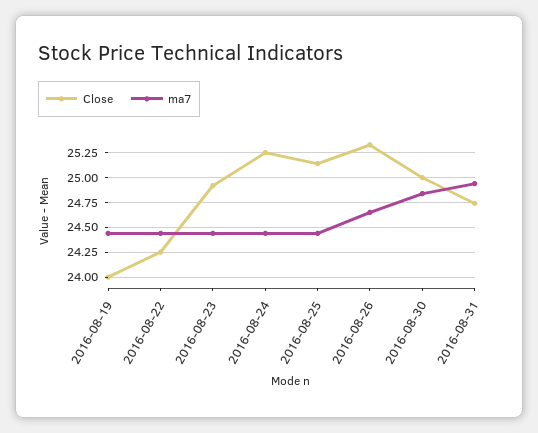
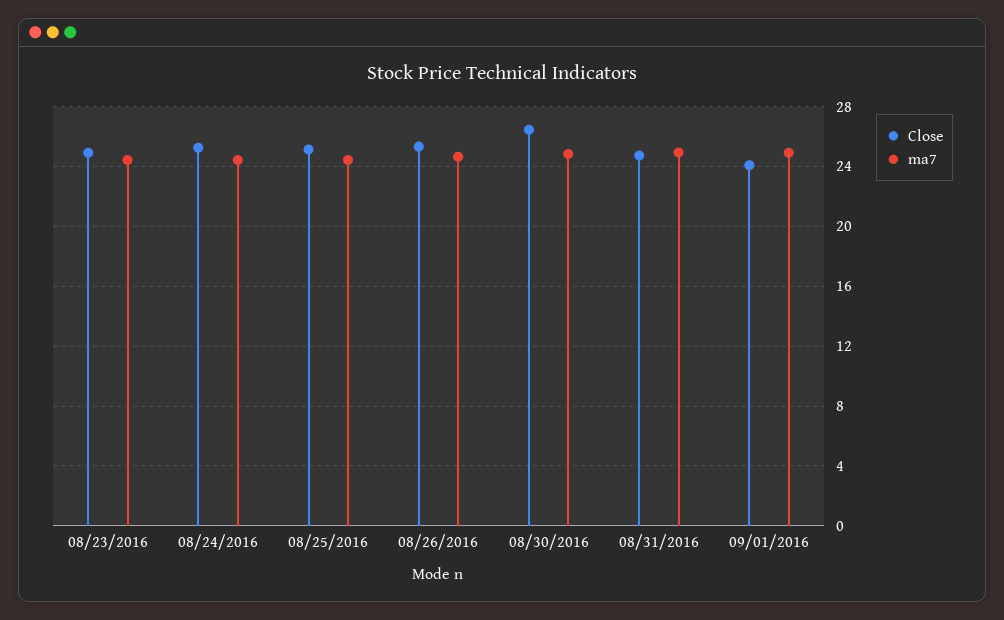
Close, 2016-08-19: 24 -> none
ma7, 2016-08-19: 24.5 -> none
Close, 2016-08-22: 24.25 -> none
ma7, 2016-08-22: 24.5 -> none
Close, 2016-08-30: 25 -> 26.5
Close, 09/01/2016: none -> 24
ma7, 09/01/2016: none -> 25

